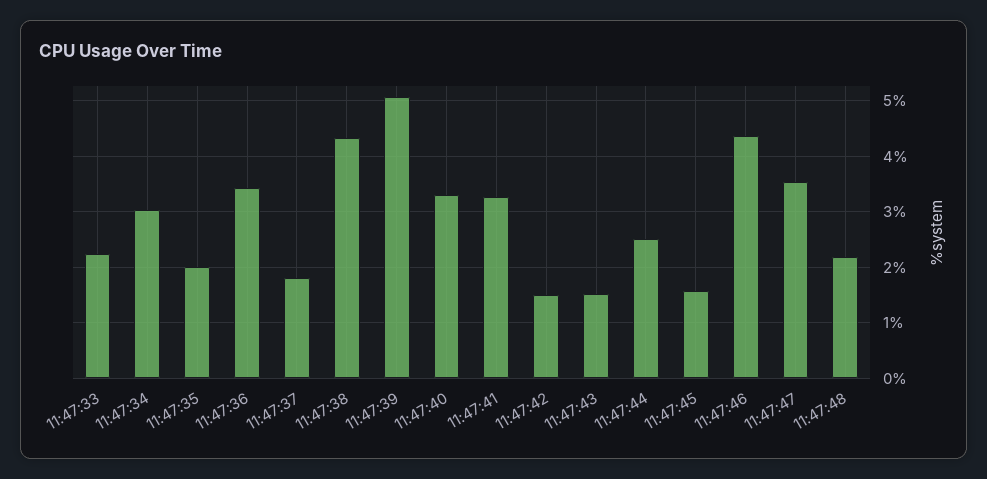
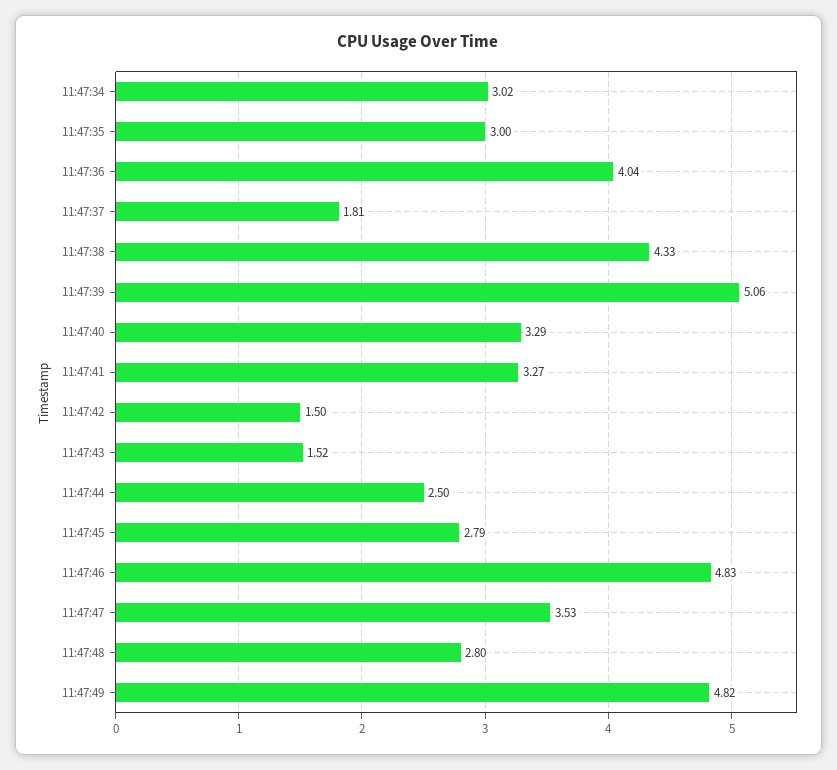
11:47:33: 2.2 -> none
11:47:35: 2 -> 3
11:47:36: 3.4 -> 4.04
11:47:45: 1.6 -> 2.79
11:47:46: 4.4 -> 4.83
11:47:48: 2.2 -> 2.8
11:47:49: none -> 4.82

